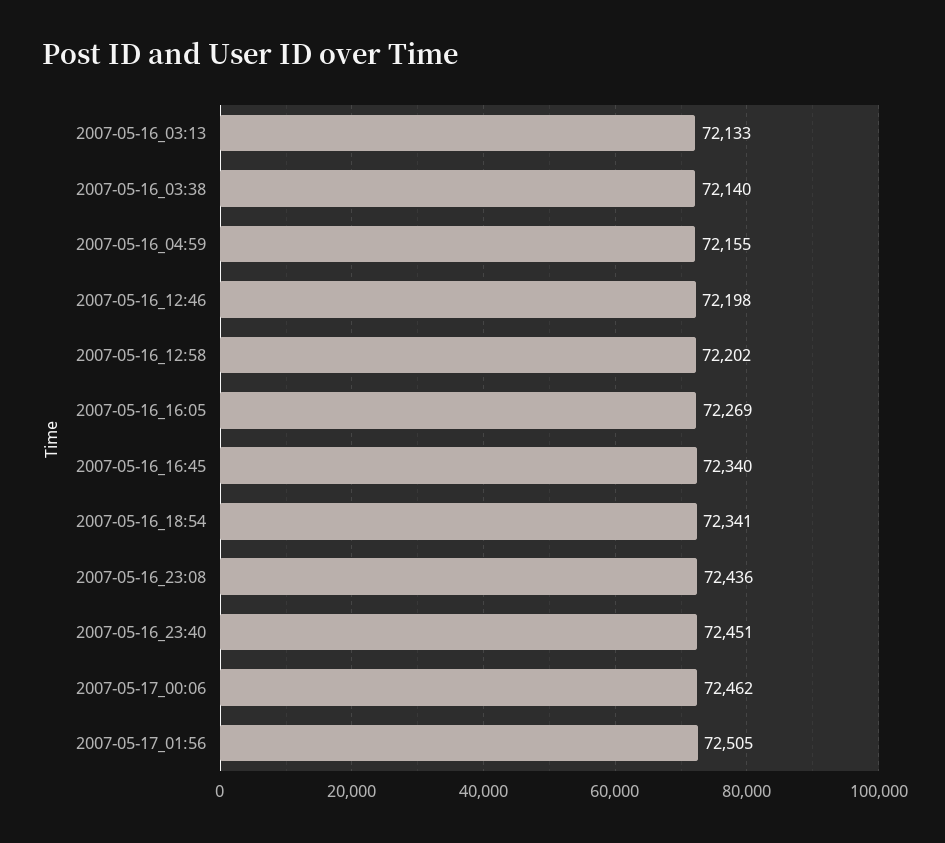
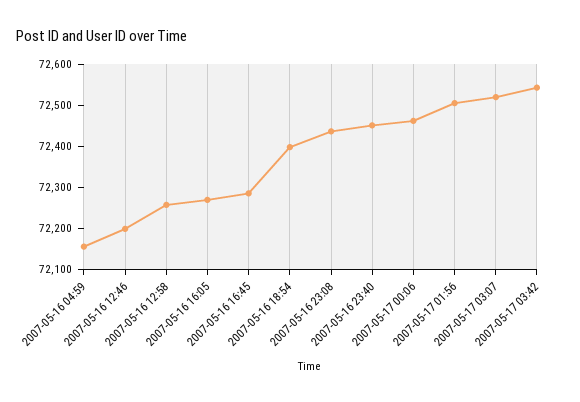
2007-05-16_03:13: 72133 -> none
2007-05-16_03:38: 72140 -> none
2007-05-16_12:58: 72202 -> 72260
2007-05-16_16:45: 72340 -> 72280
2007-05-16_18:54: 72341 -> 72400
2007-05-17 03:07: none -> 72520
2007-05-17 03:42: none -> 72540

